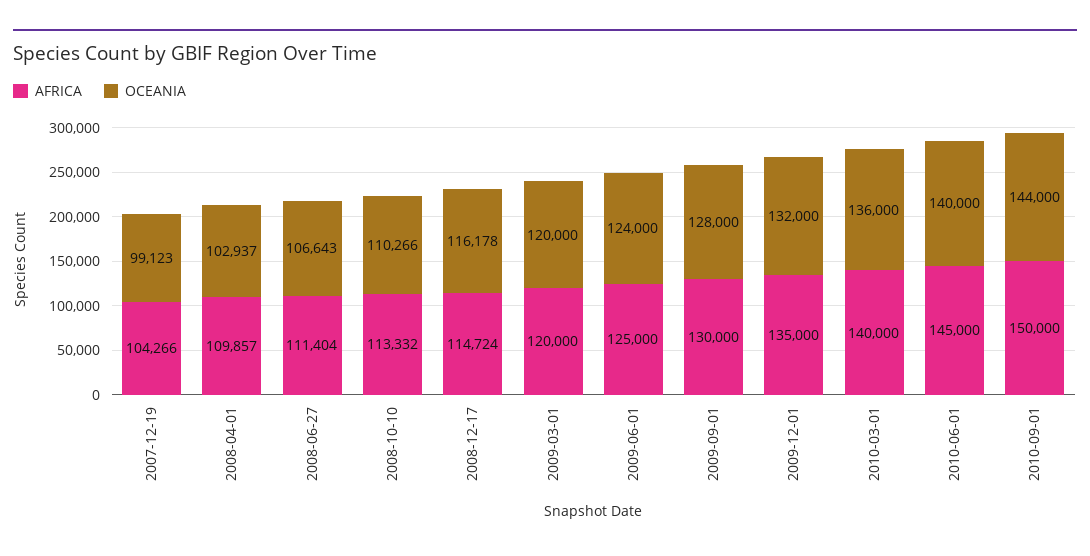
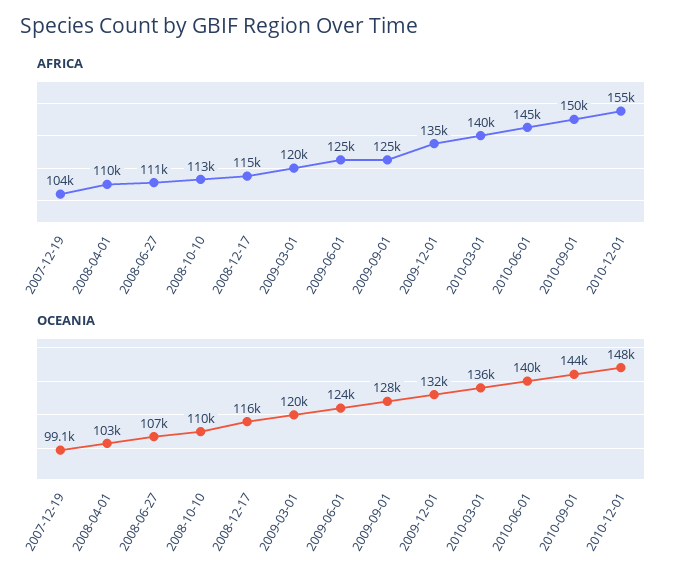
AFRICA, 2009-09-01: 130000 -> 125000
AFRICA, 2010-12-01: none -> 155000
OCEANIA, 2010-12-01: none -> 148000

